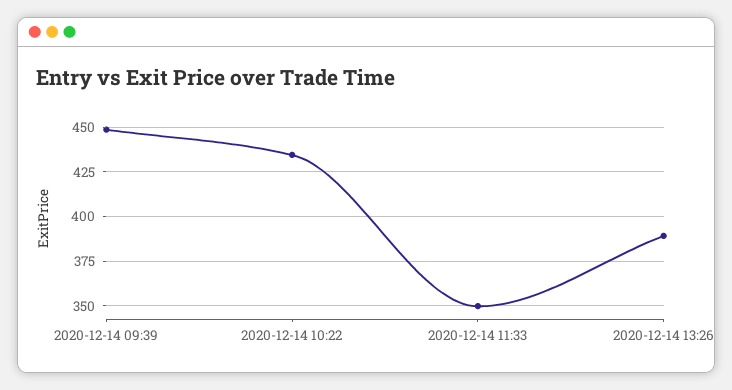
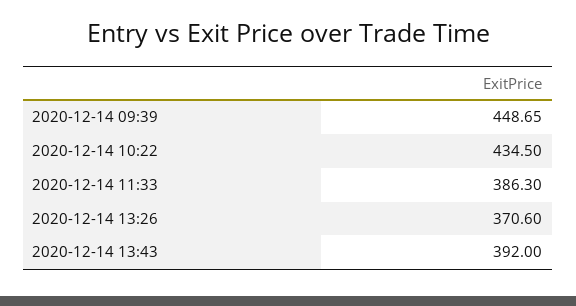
2020-12-14 11:33: 350 -> 386.3
2020-12-14 13:26: 390 -> 370.6
2020-12-14 13:43: none -> 392

